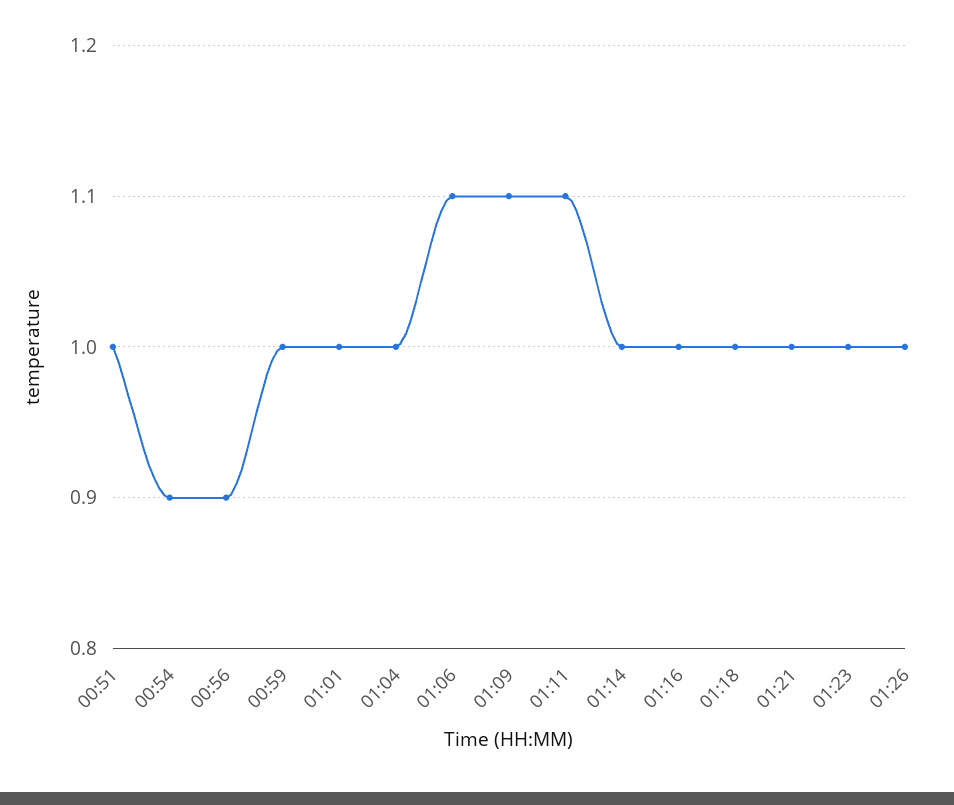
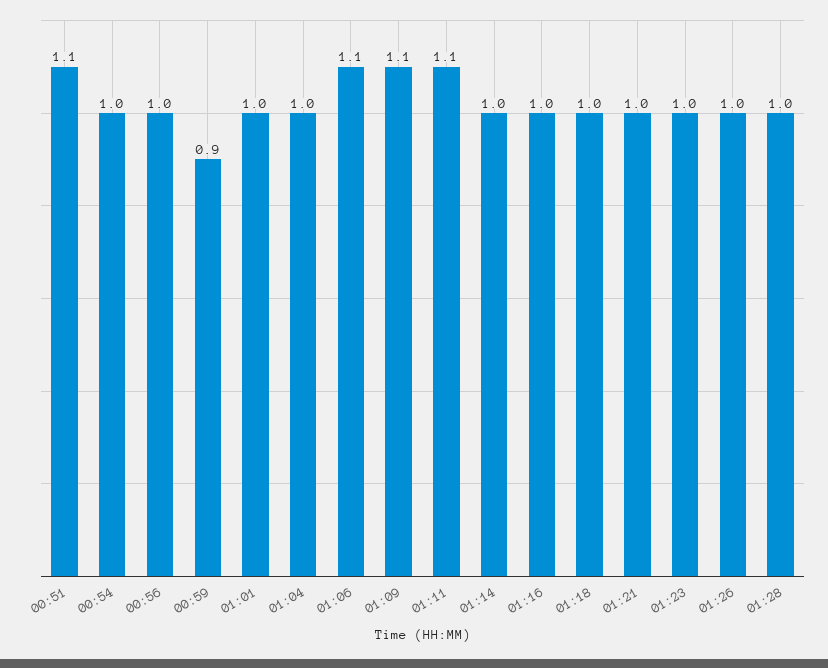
00:51: 1 -> 1.1
00:54: 0.9 -> 1
00:56: 0.9 -> 1
00:59: 1 -> 0.9
01:28: none -> 1

